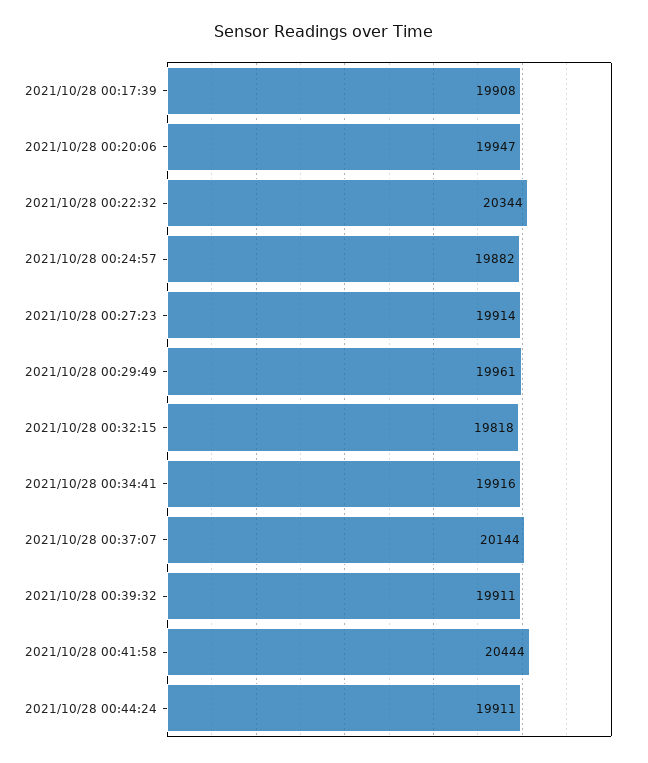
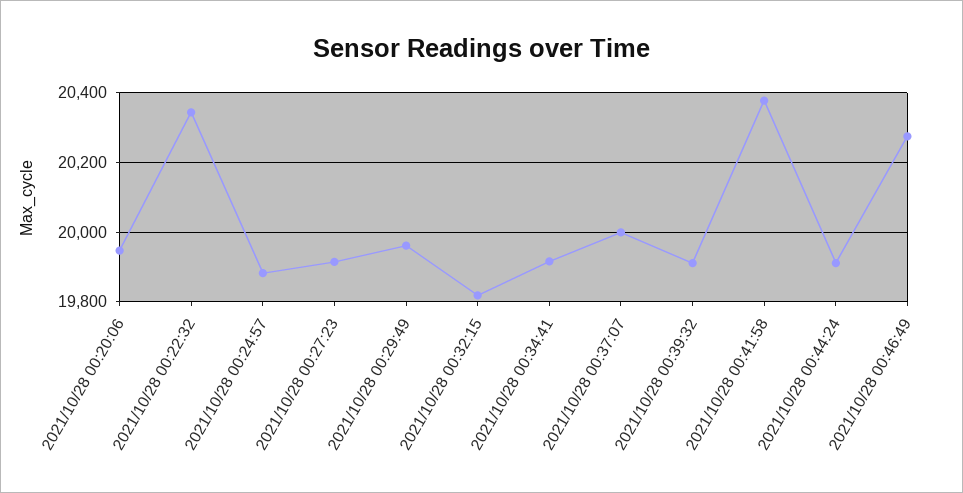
2021/10/28 00:17:39: 19908 -> none
2021/10/28 00:37:07: 20144 -> 20000
2021/10/28 00:41:58: 20444 -> 20380
2021/10/28 00:46:49: none -> 20280

